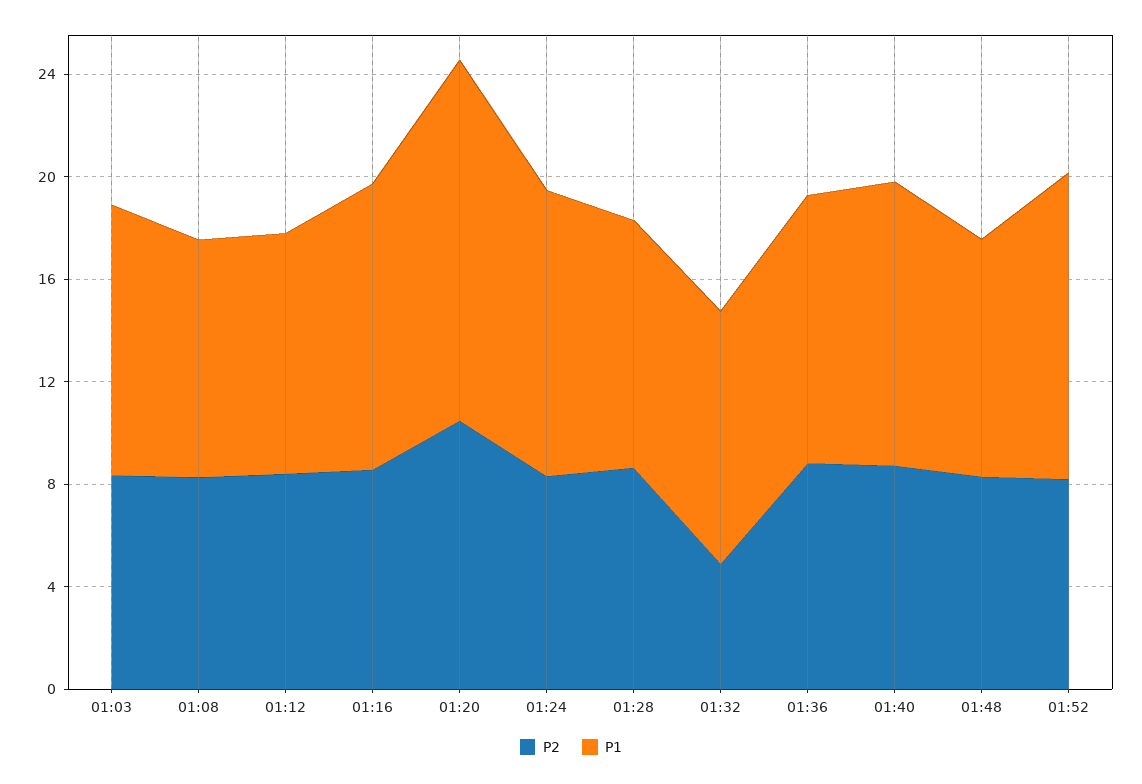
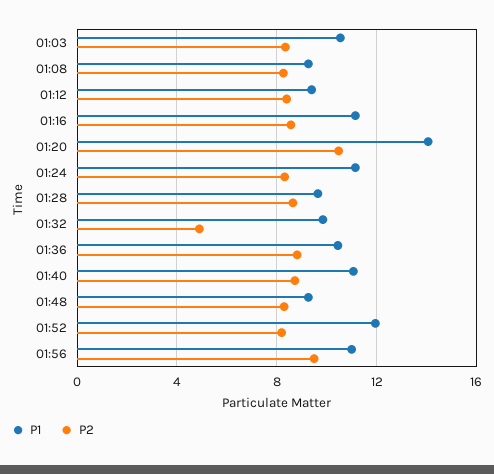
P1, 01:56: none -> 11
P2, 01:56: none -> 9.5

